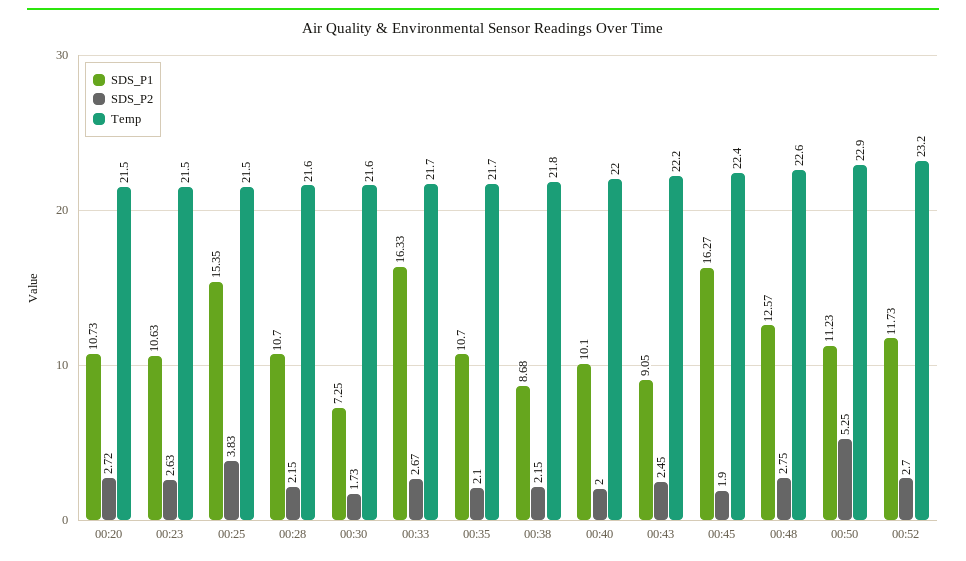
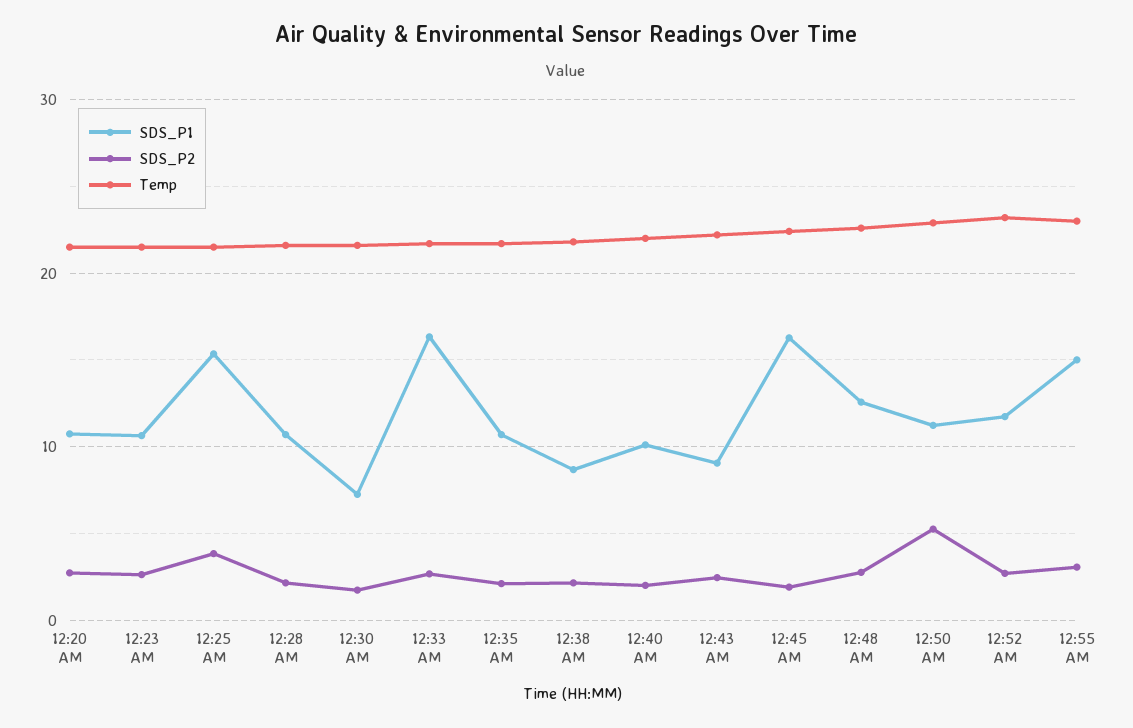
SDS_P1, 12:55 AM: none -> 15
SDS_P2, 12:55 AM: none -> 3
Temp, 12:55 AM: none -> 23

